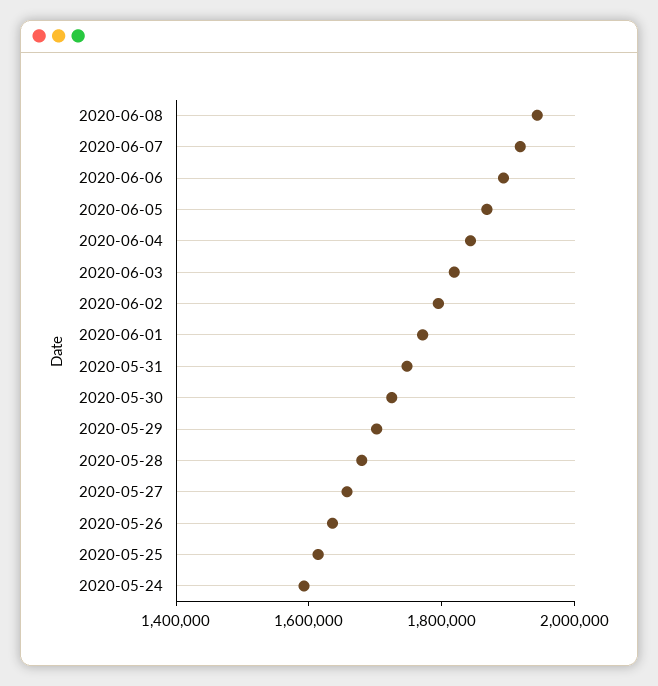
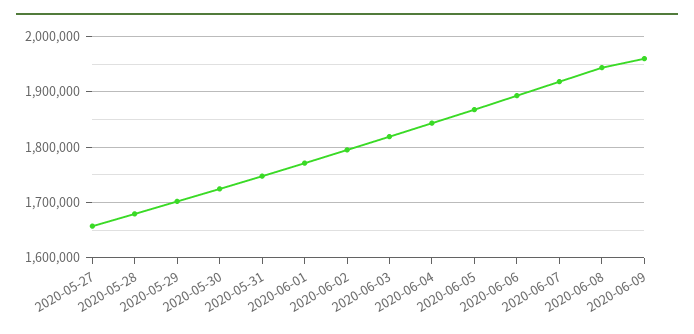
2020-05-26: 1650000 -> none
2020-05-25: 1600000 -> none
2020-05-24: 1600000 -> none
2020-06-09: none -> 1960000

